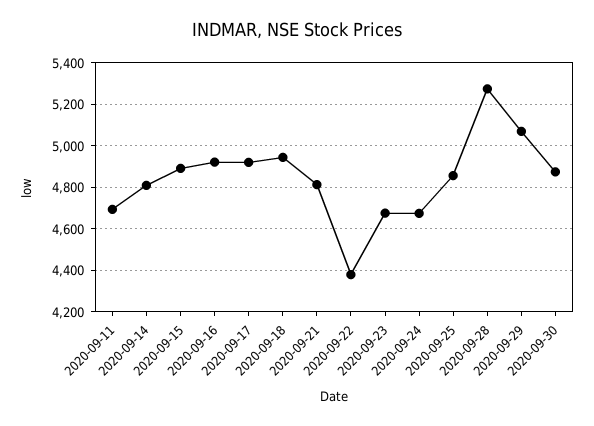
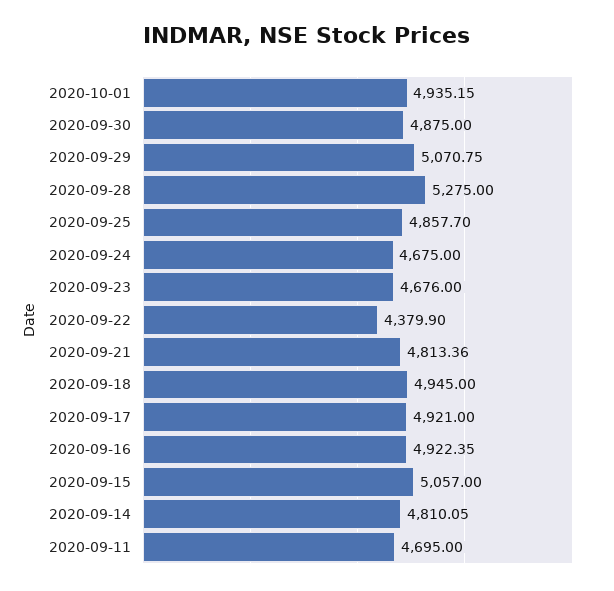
2020-09-15: 4900 -> 5057
2020-10-01: none -> 4935.15

